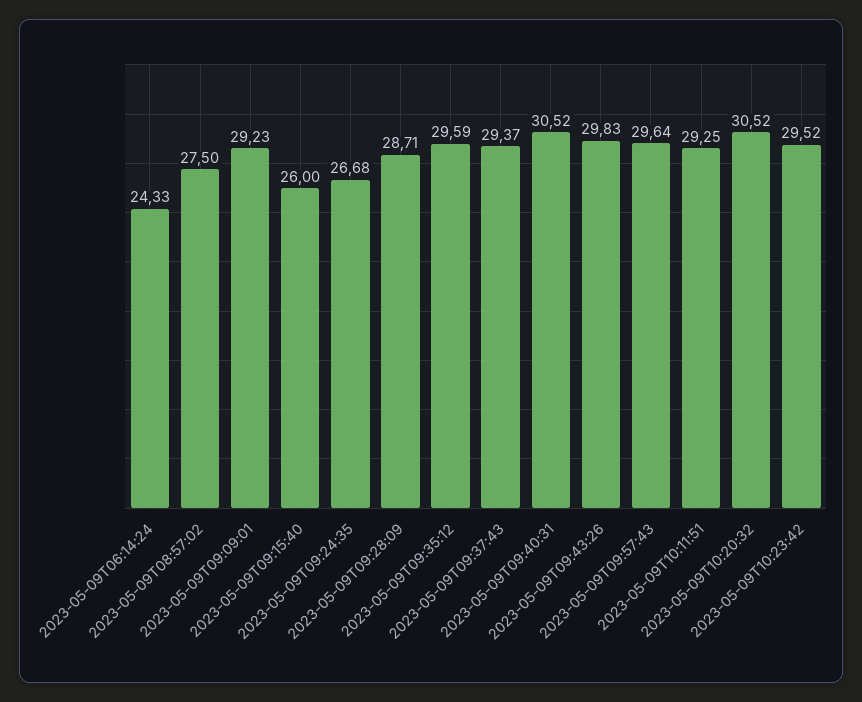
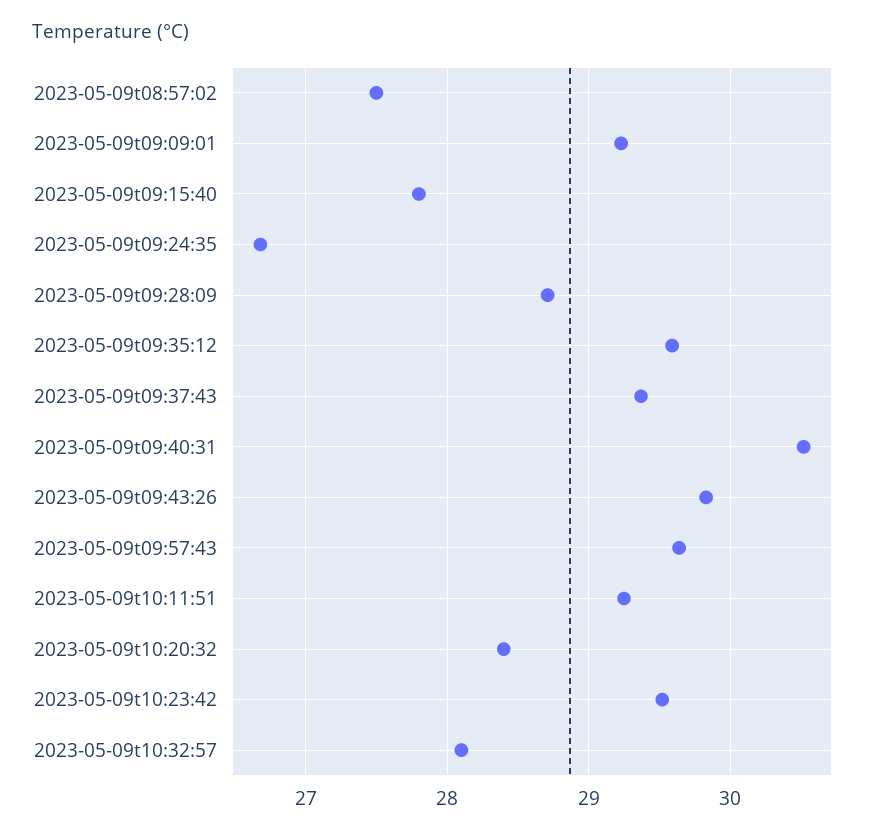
2023-05-09T06:14:24: 24.33 -> none
2023-05-09T09:15:40: 26 -> 27.8
2023-05-09T10:20:32: 30.52 -> 28.4
2023-05-09t10:32:57: none -> 28.1

